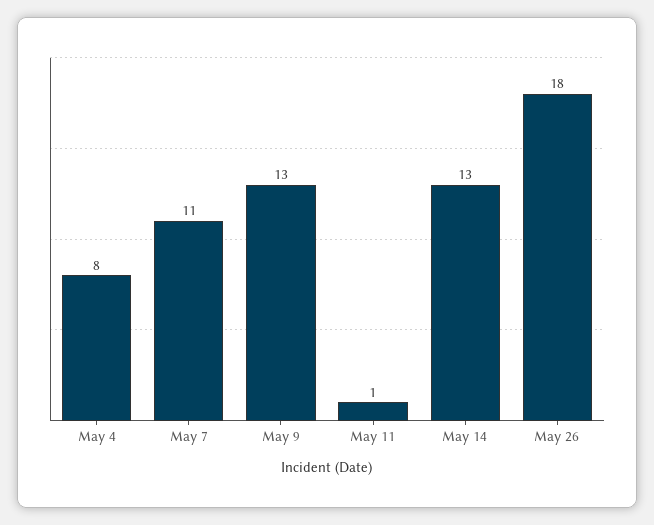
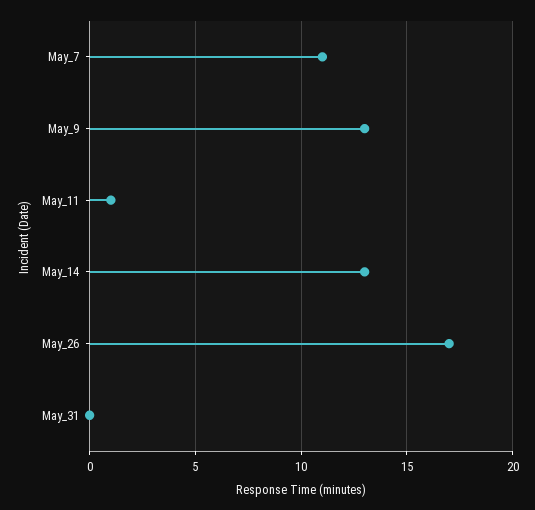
May 4: 8 -> none
May 26: 18 -> 17
May_31: none -> 0

